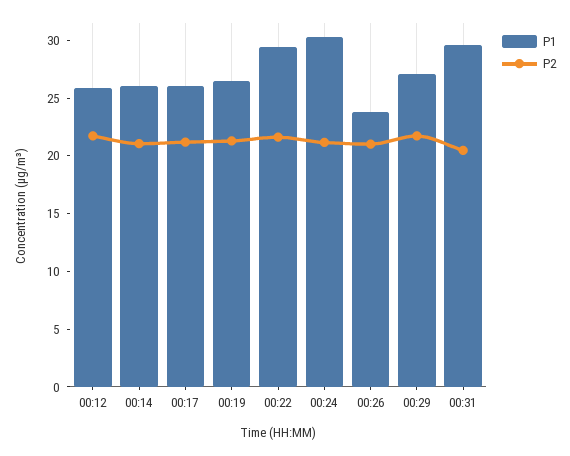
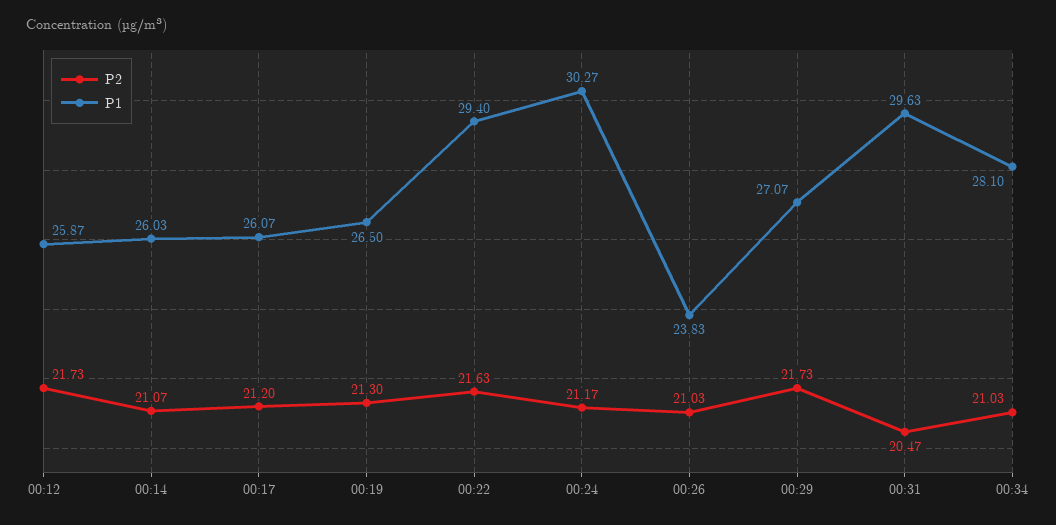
P2, 00:34: none -> 21.03
P1, 00:34: none -> 28.1

